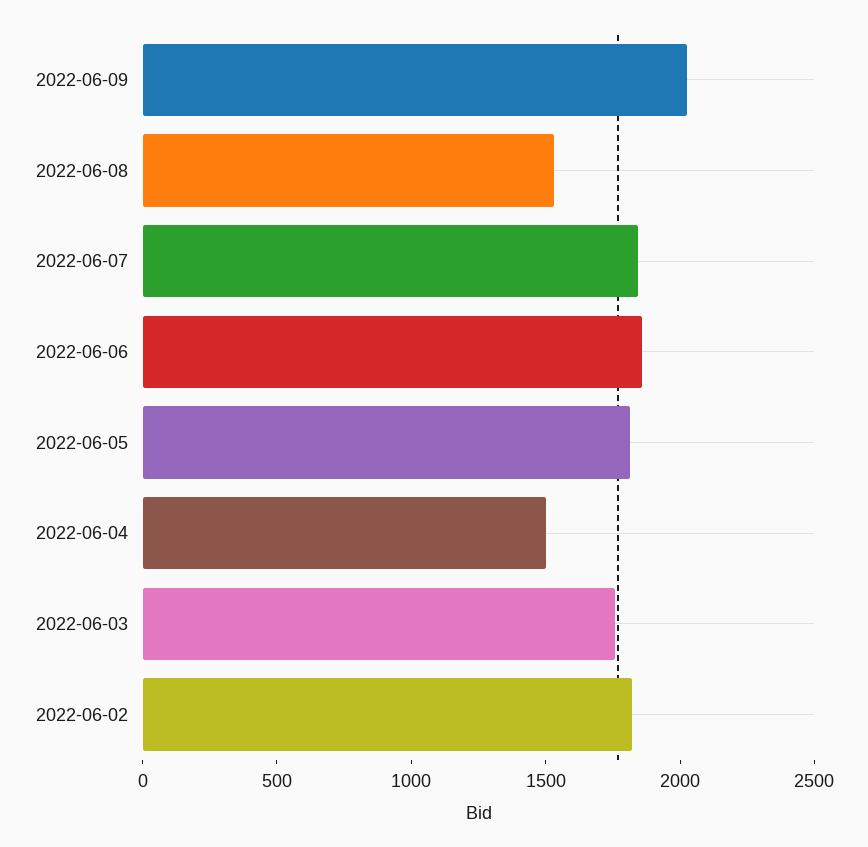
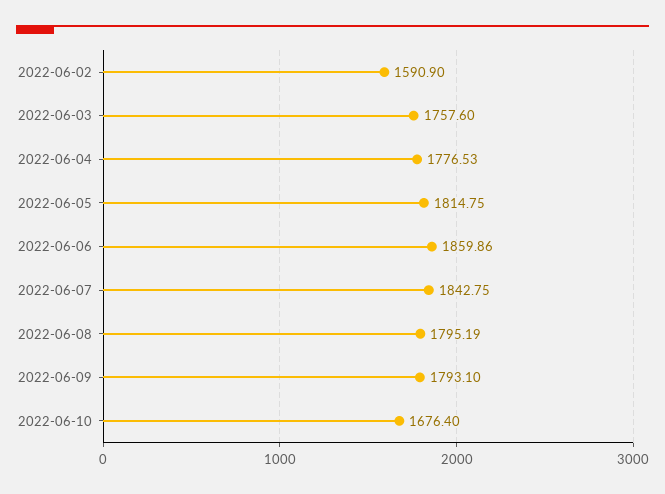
2022-06-09: 2000 -> 1793.1
2022-06-08: 1500 -> 1795.19
2022-06-04: 1500 -> 1776.53
2022-06-02: 1800 -> 1590.9
2022-06-10: none -> 1676.4

